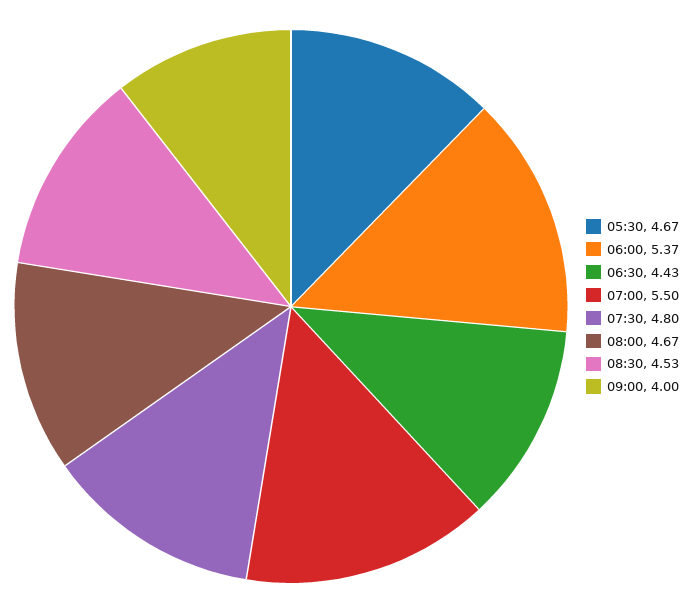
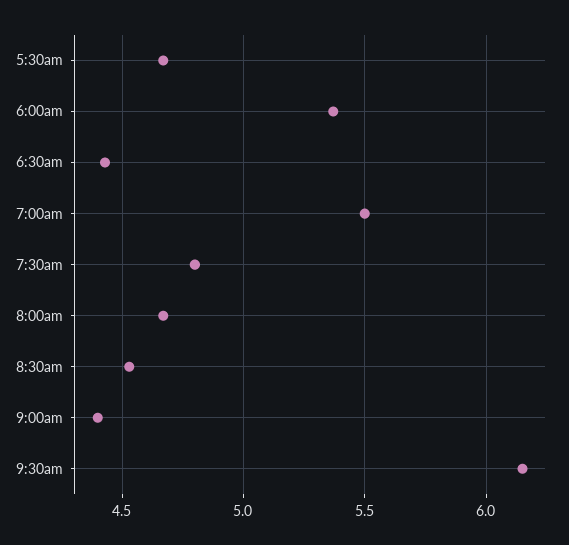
09:00: 4 -> 4.4
9:30am: none -> 6.15

